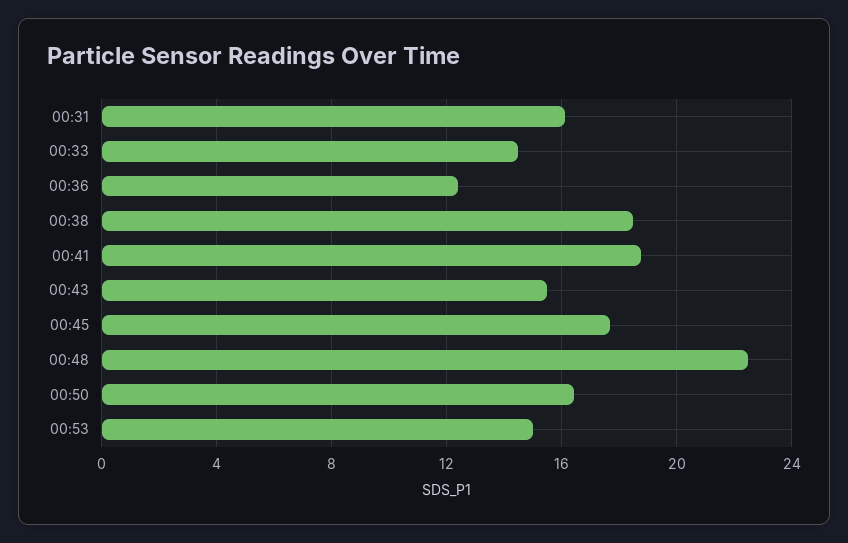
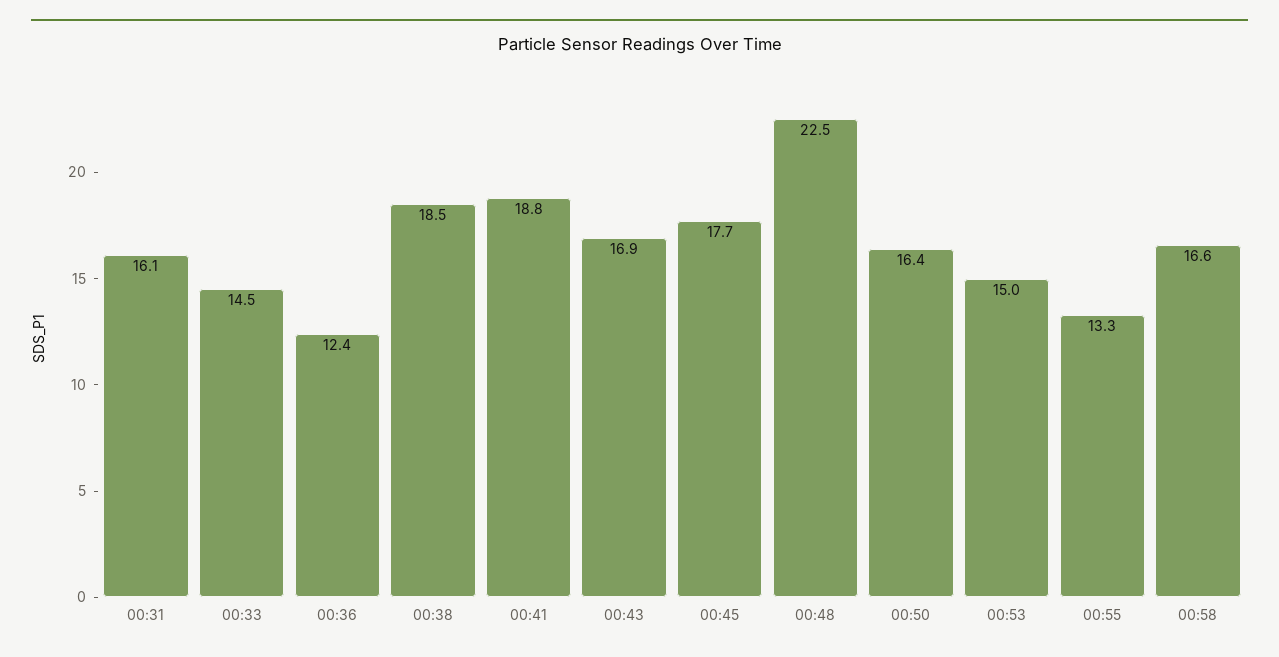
00:43: 15.5 -> 16.9
00:55: none -> 13.3
00:58: none -> 16.6

